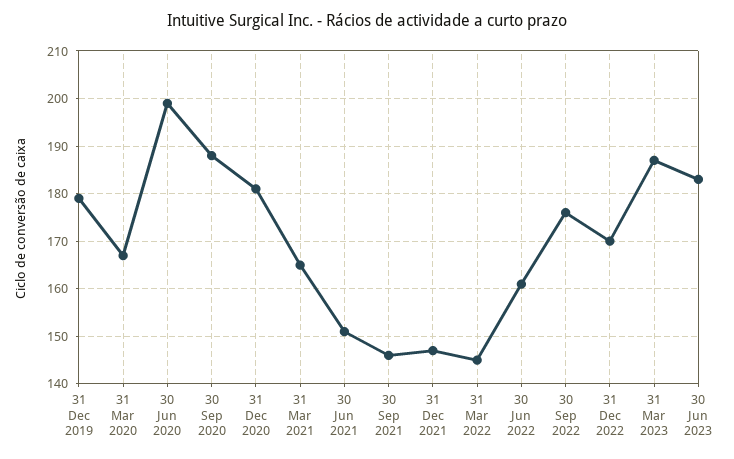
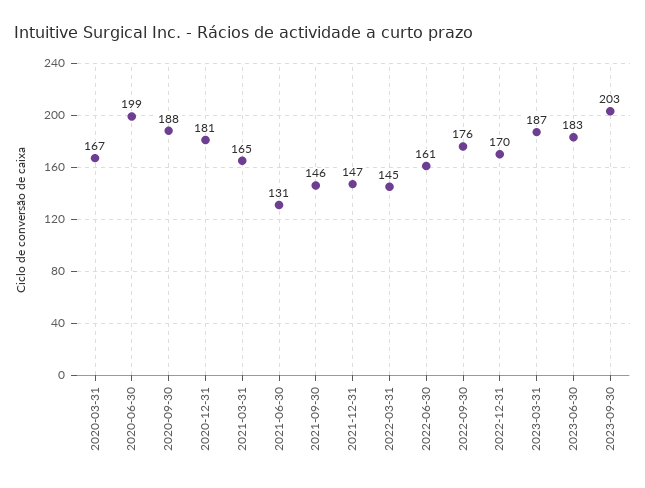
31 Dec 2019: 180 -> none
30 Jun 2021: 150 -> 131
2023-09-30: none -> 203

